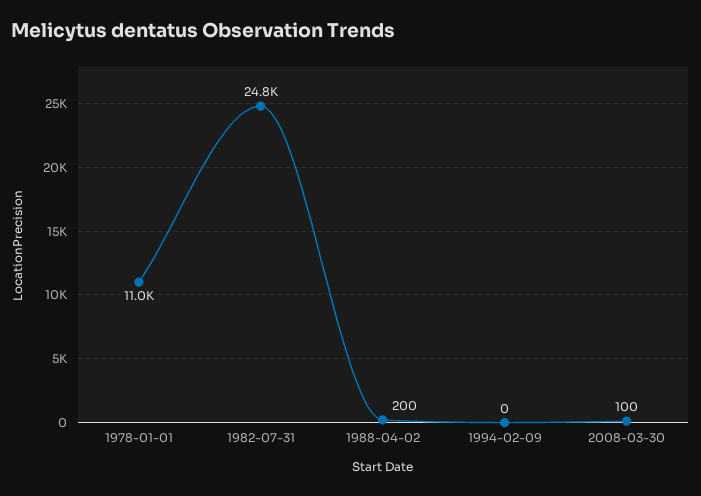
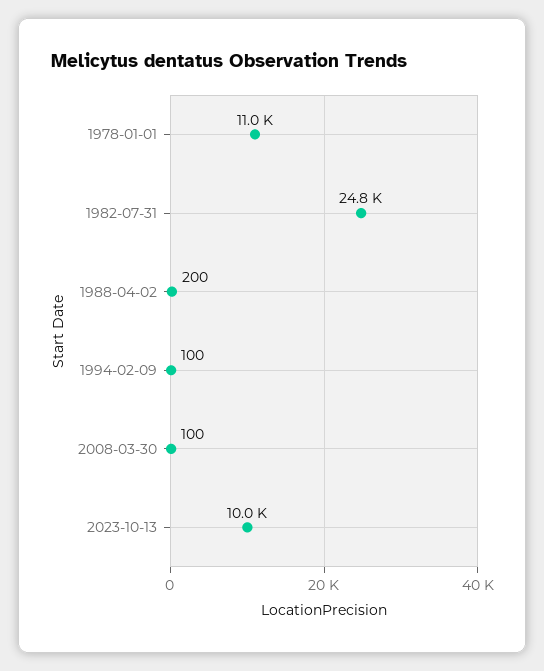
1994-02-09: 0 -> 100
2023-10-13: none -> 10000

